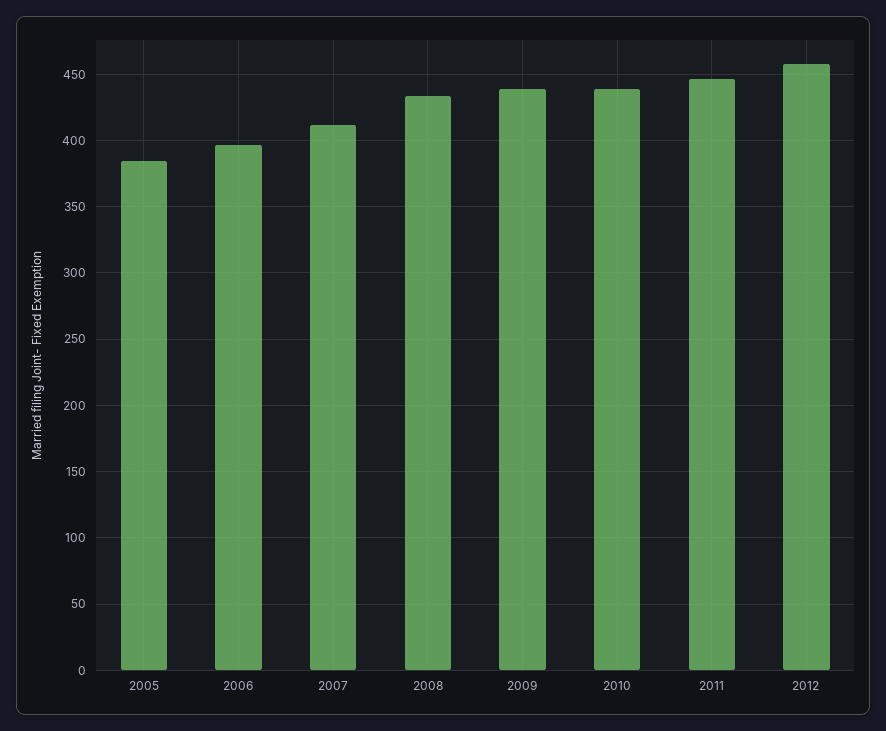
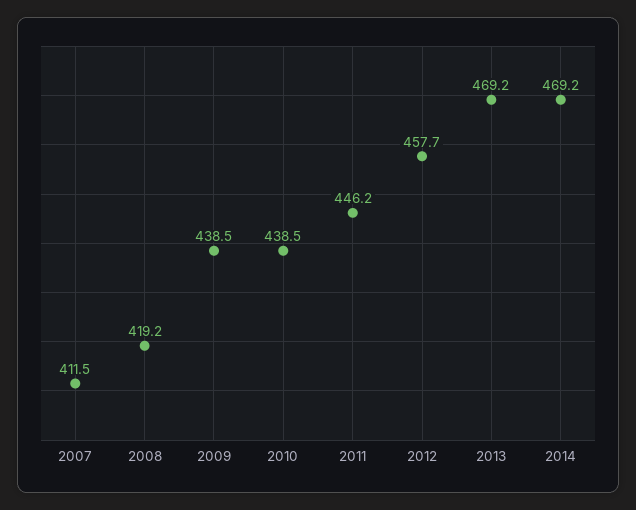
2005: 385 -> none
2006: 395 -> none
2008: 435 -> 419.2
2013: none -> 469.2
2014: none -> 469.2

